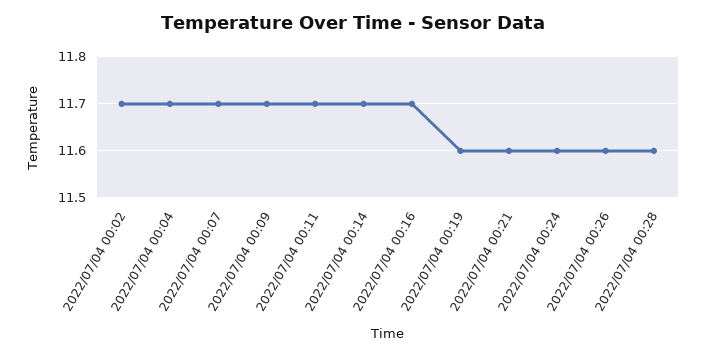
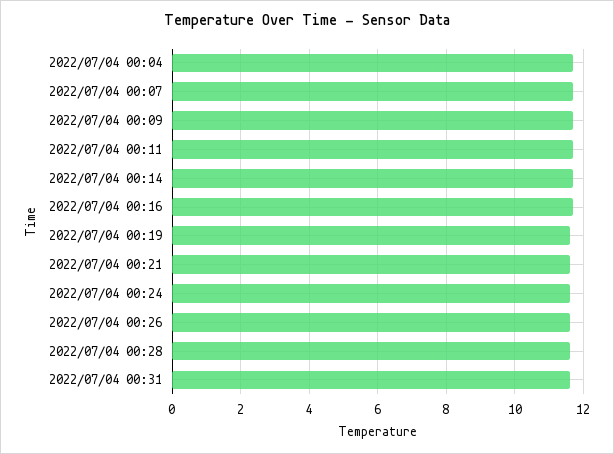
2022/07/04 00:02: 11.7 -> none
2022/07/04 00:31: none -> 11.5

